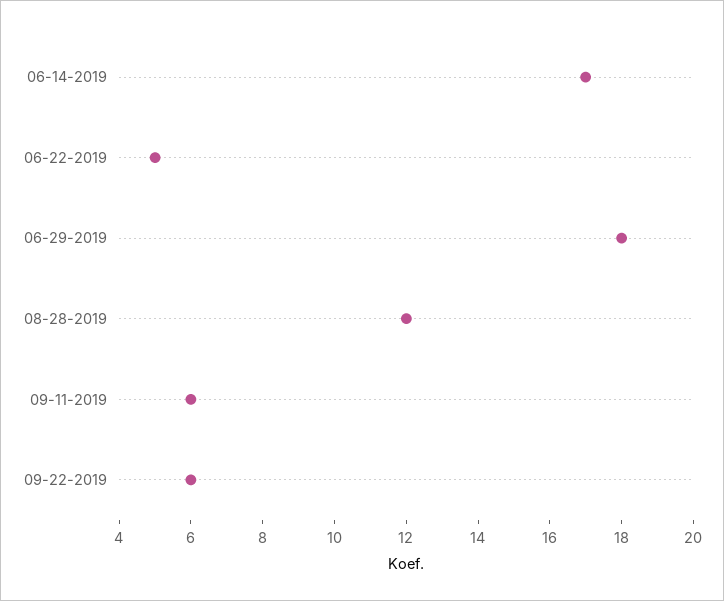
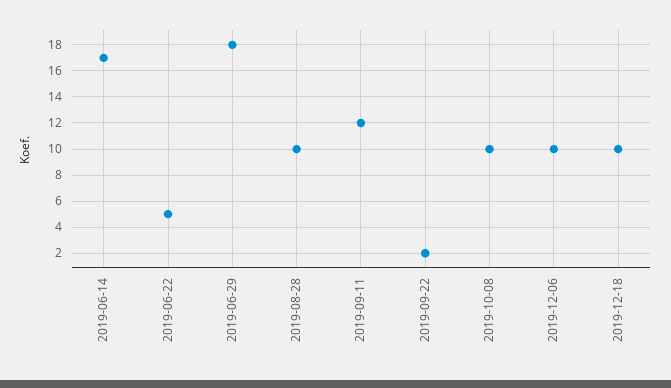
08-28-2019: 12 -> 10
09-11-2019: 6 -> 12
09-22-2019: 6 -> 2
2019-10-08: none -> 10
2019-12-06: none -> 10
2019-12-18: none -> 10

